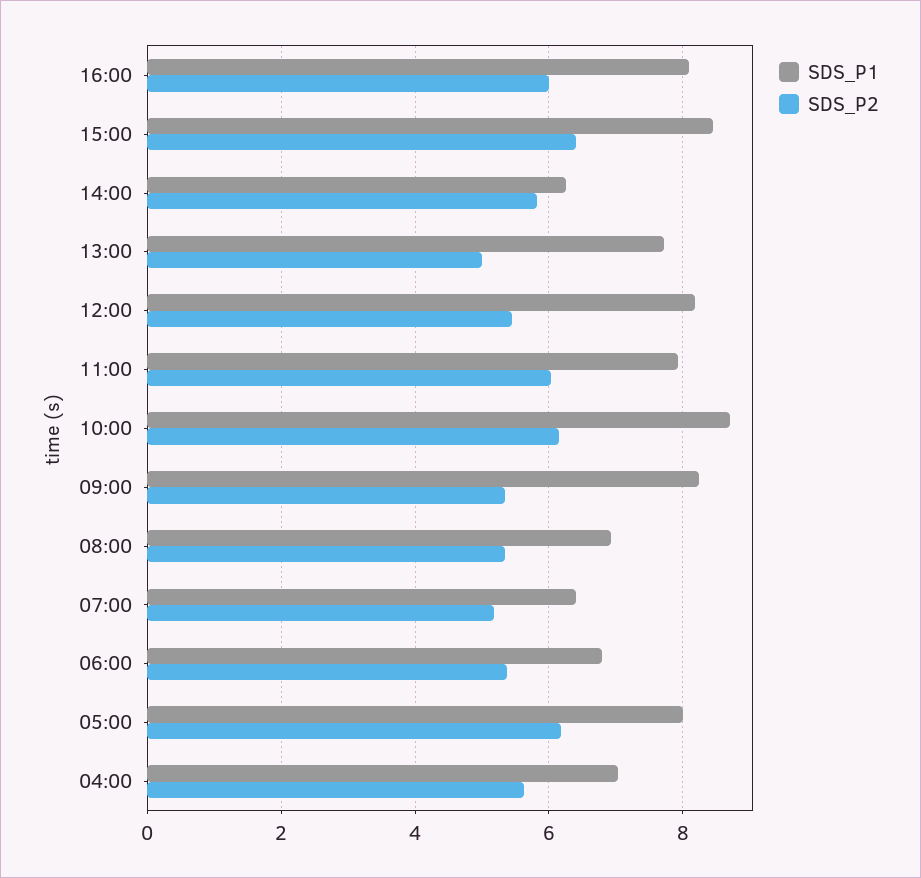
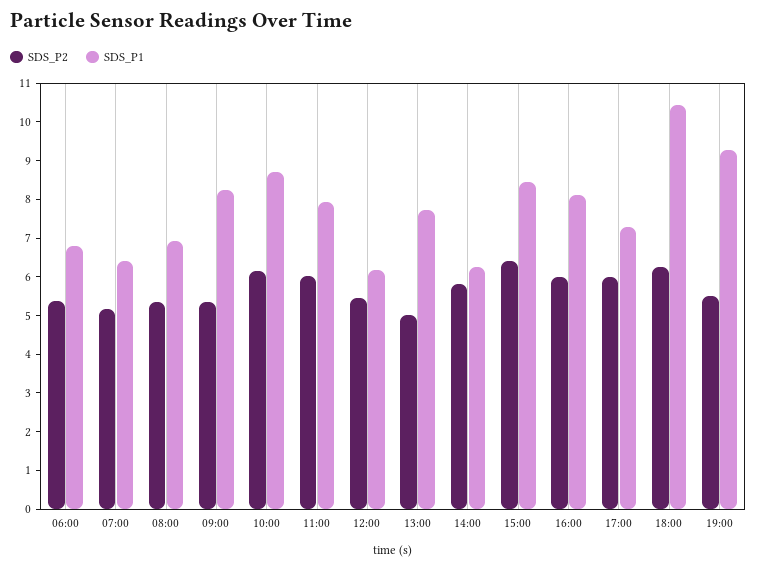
SDS_P1, 12:00: 8.2 -> 6.25
SDS_P1, 05:00: 8 -> none
SDS_P2, 05:00: 6.2 -> none
SDS_P1, 04:00: 7 -> none
SDS_P2, 04:00: 5.6 -> none
SDS_P2, 17:00: none -> 6
SDS_P1, 17:00: none -> 7.25
SDS_P2, 18:00: none -> 6.25
SDS_P1, 18:00: none -> 10.5
SDS_P2, 19:00: none -> 5.5
SDS_P1, 19:00: none -> 9.25

